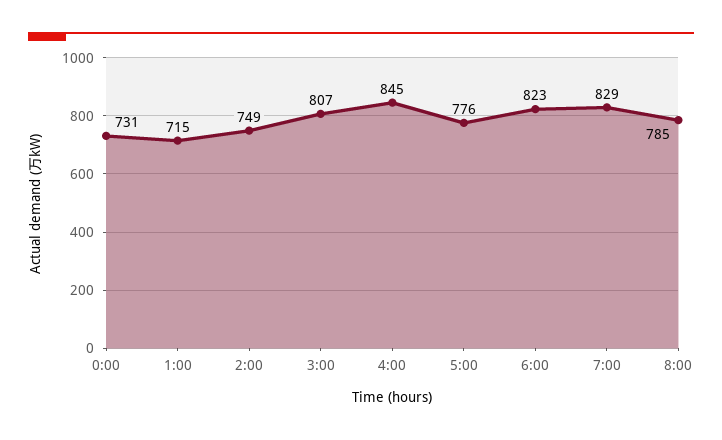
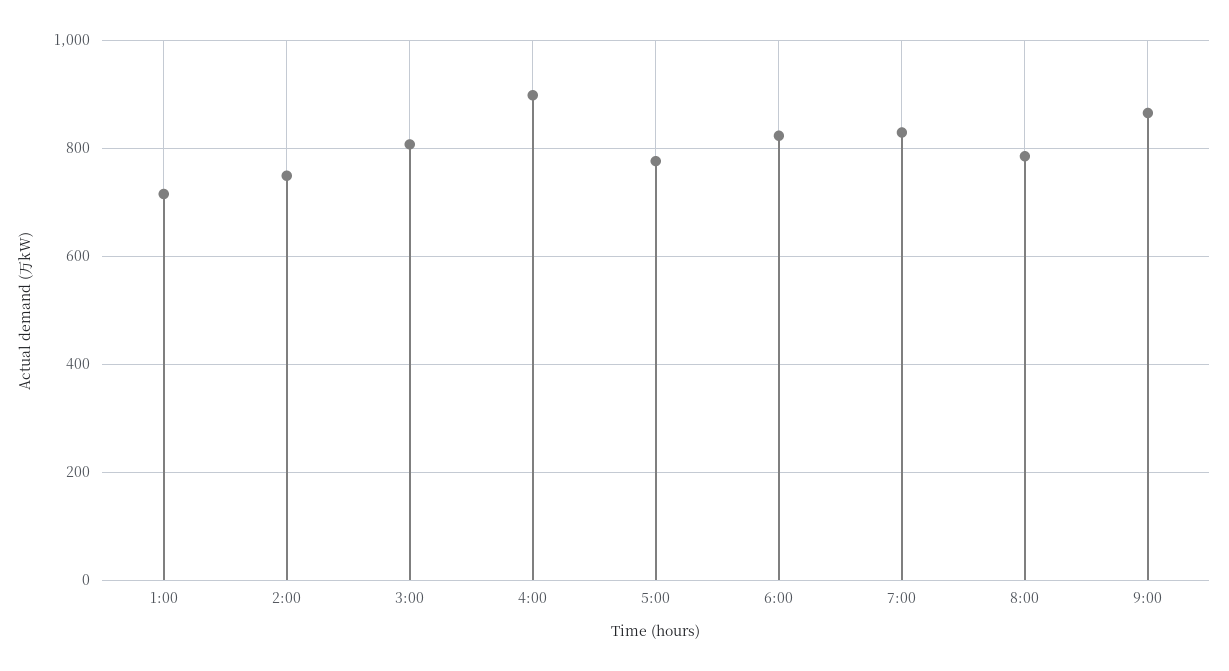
0:00: 731 -> none
4:00: 845 -> 900
9:00: none -> 860

